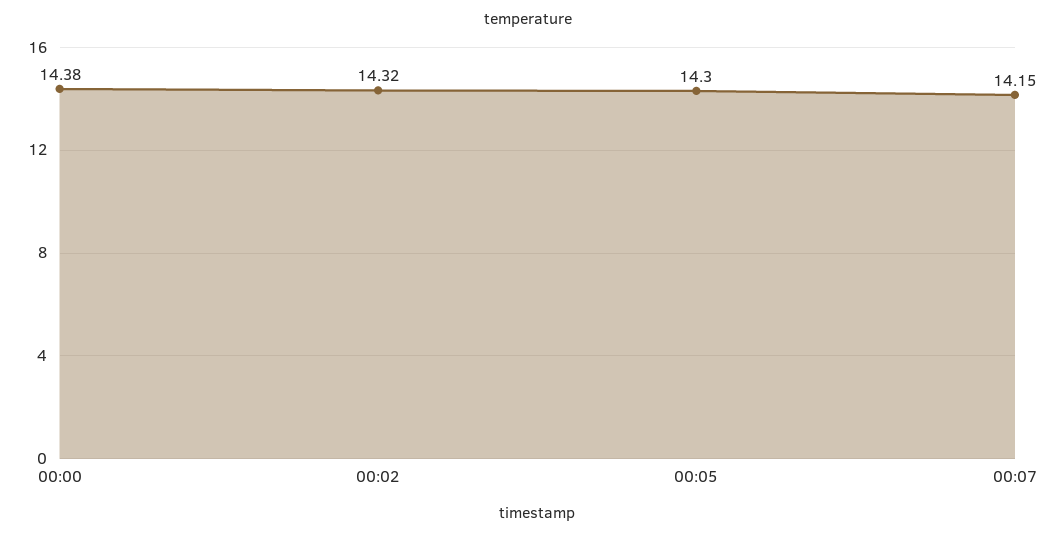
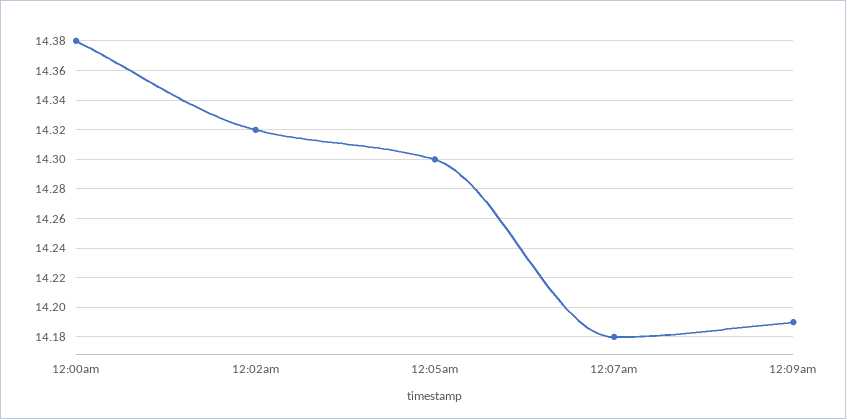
00:07: 14.15 -> 14.18
12:09am: none -> 14.19

